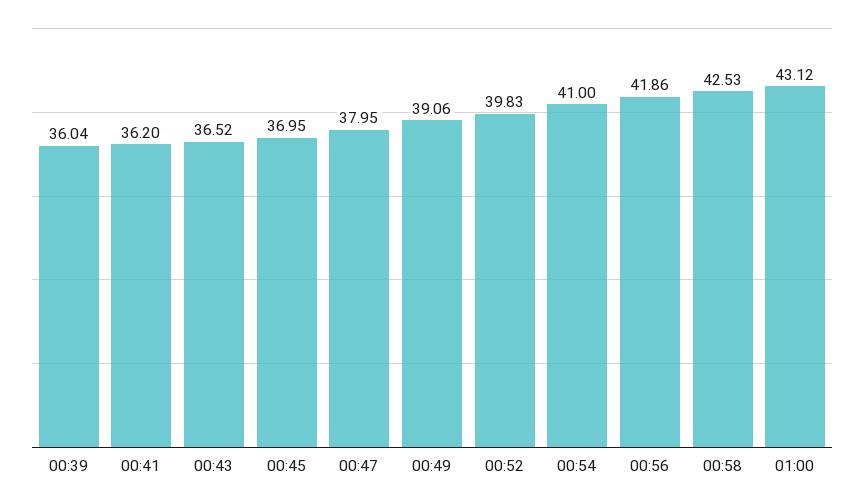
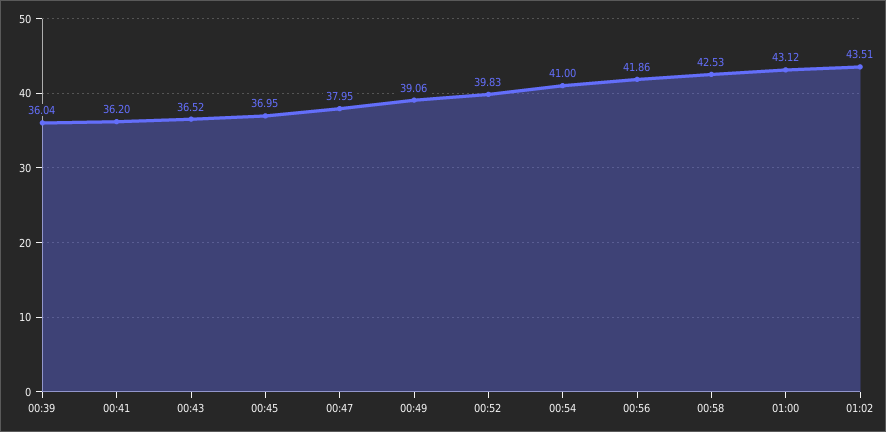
01:02: none -> 43.51

